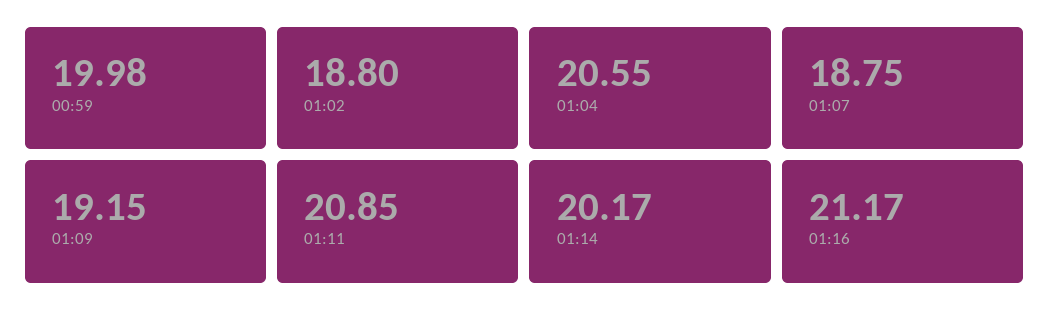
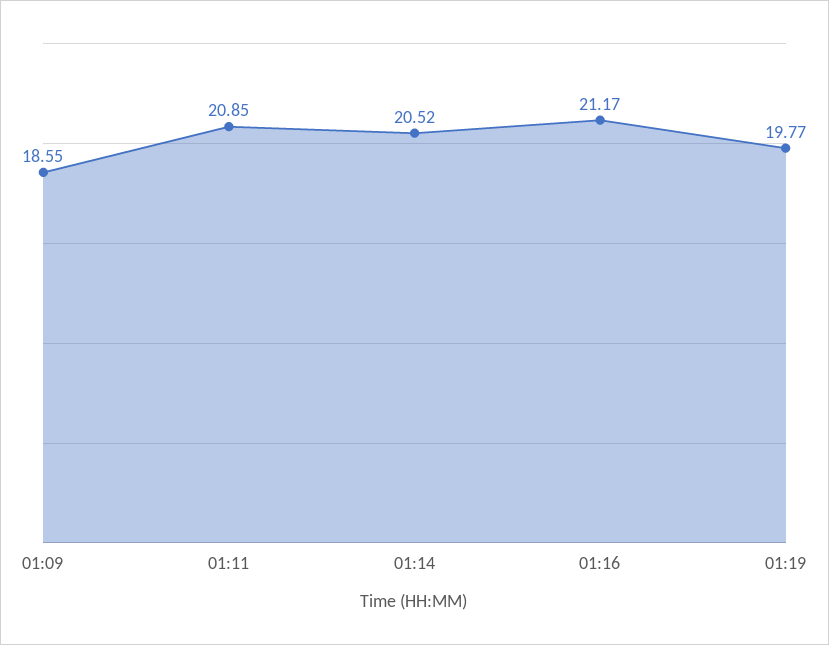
00:59: 19.98 -> none
01:02: 18.8 -> none
01:04: 20.55 -> none
01:07: 18.75 -> none
01:09: 19.15 -> 18.55
01:14: 20.17 -> 20.52
01:19: none -> 19.77

